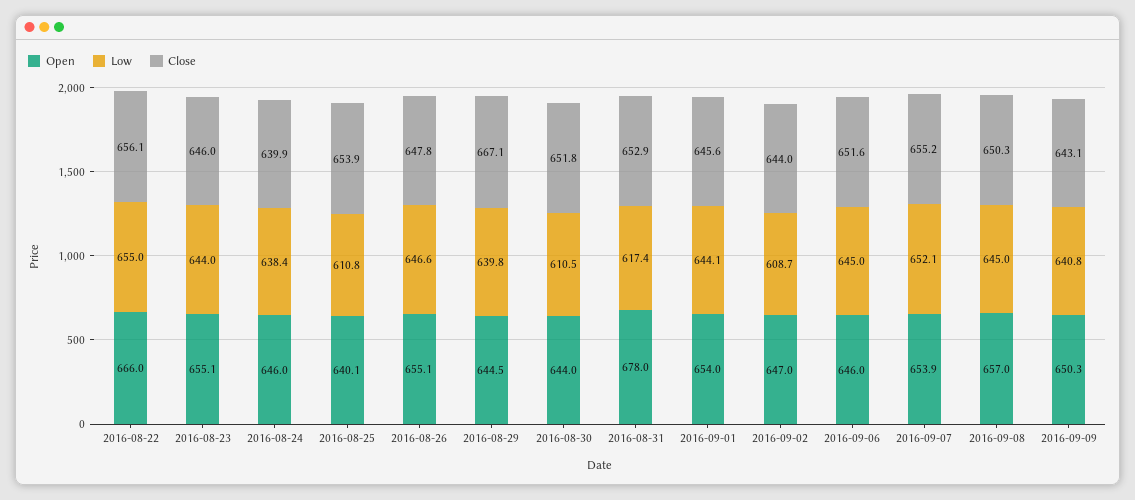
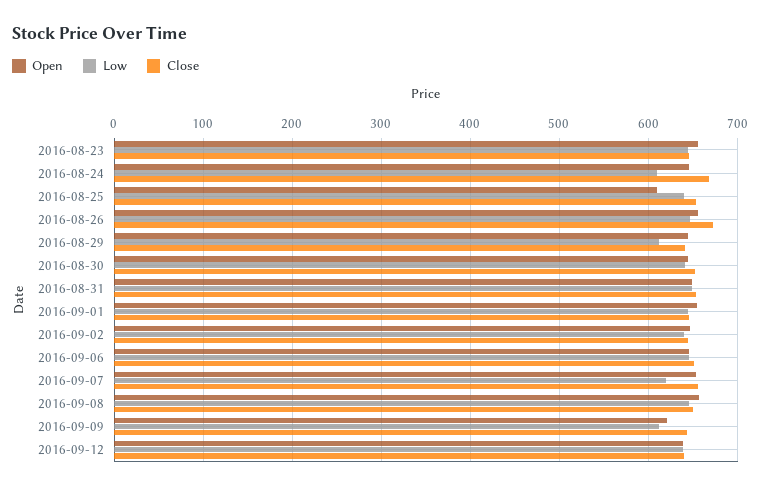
Open, 2016-08-22: 666 -> none
Low, 2016-08-22: 655 -> none
Close, 2016-08-22: 656.1 -> none
Low, 2016-08-24: 638.4 -> 610
Close, 2016-08-24: 639.9 -> 670
Open, 2016-08-25: 640.1 -> 610
Low, 2016-08-25: 610.8 -> 640
Close, 2016-08-26: 647.8 -> 670
Low, 2016-08-29: 639.8 -> 610
Close, 2016-08-29: 667.1 -> 640
Low, 2016-08-30: 610.5 -> 640
Open, 2016-08-31: 678 -> 650
Low, 2016-08-31: 617.4 -> 650
Low, 2016-09-02: 608.7 -> 640
Low, 2016-09-07: 652.1 -> 620
Open, 2016-09-09: 650.3 -> 620
Low, 2016-09-09: 640.8 -> 610
Open, 2016-09-12: none -> 640
Low, 2016-09-12: none -> 640
Close, 2016-09-12: none -> 640

